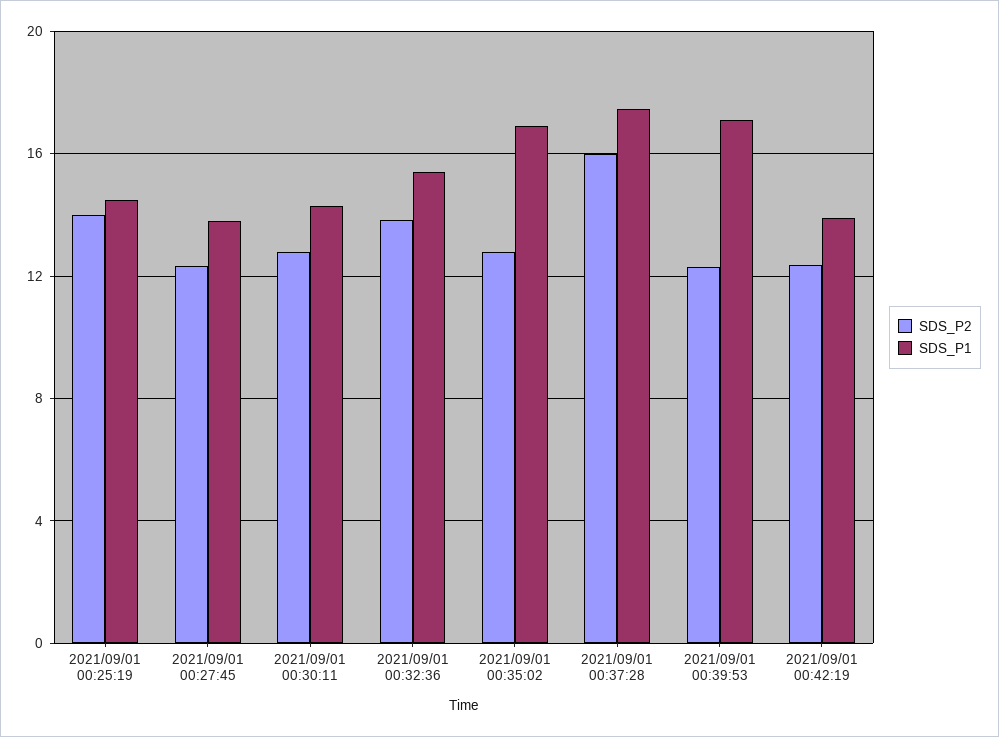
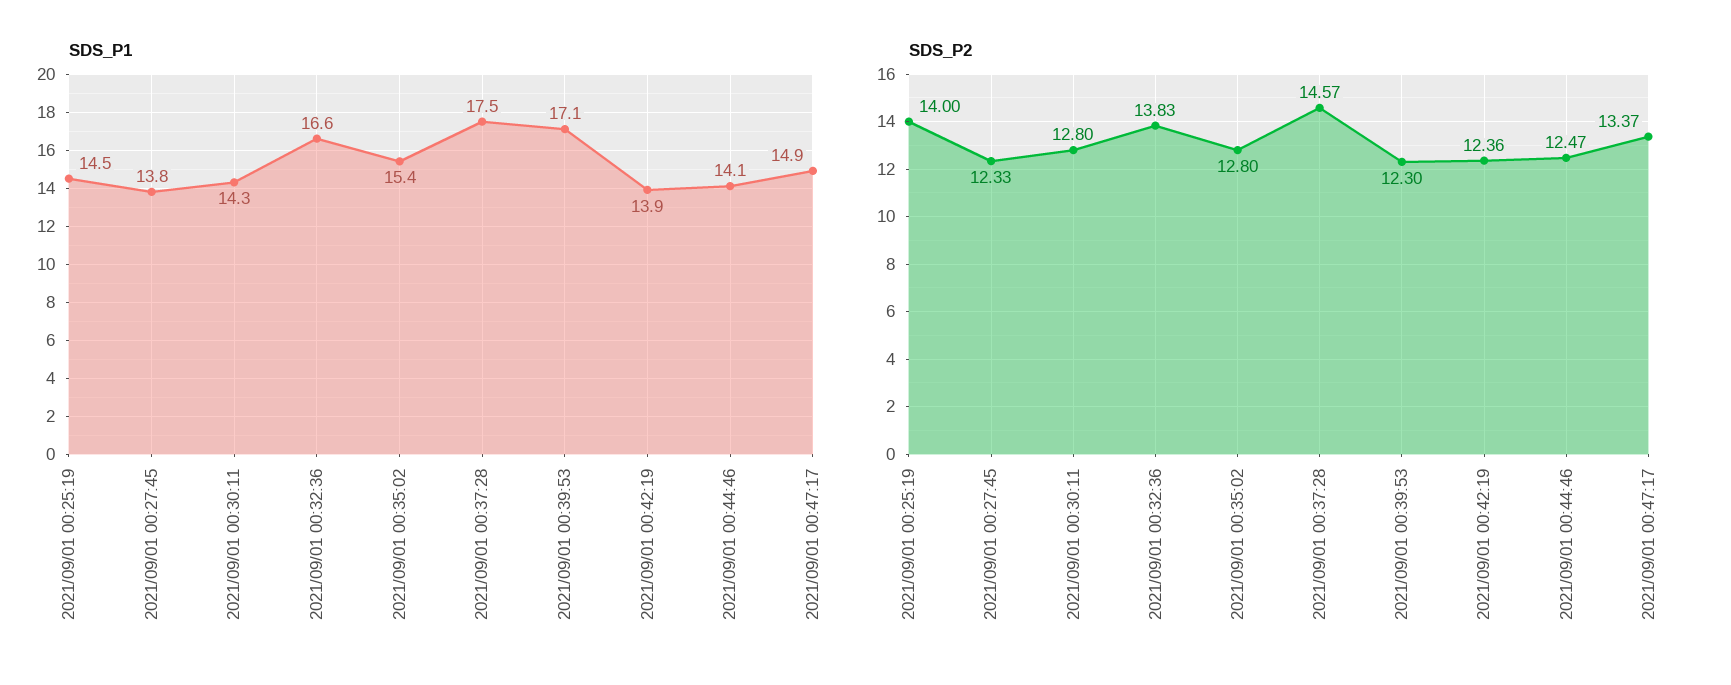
SDS_P1, 2021/09/01 00:32:36: 15.5 -> 16.6
SDS_P1, 2021/09/01 00:35:02: 17 -> 15.4
SDS_P2, 2021/09/01 00:37:28: 16 -> 14.57
SDS_P1, 2021/09/01 00:44:46: none -> 14.1
SDS_P1, 2021/09/01 00:47:17: none -> 14.9
SDS_P2, 2021/09/01 00:44:46: none -> 12.47
SDS_P2, 2021/09/01 00:47:17: none -> 13.37

